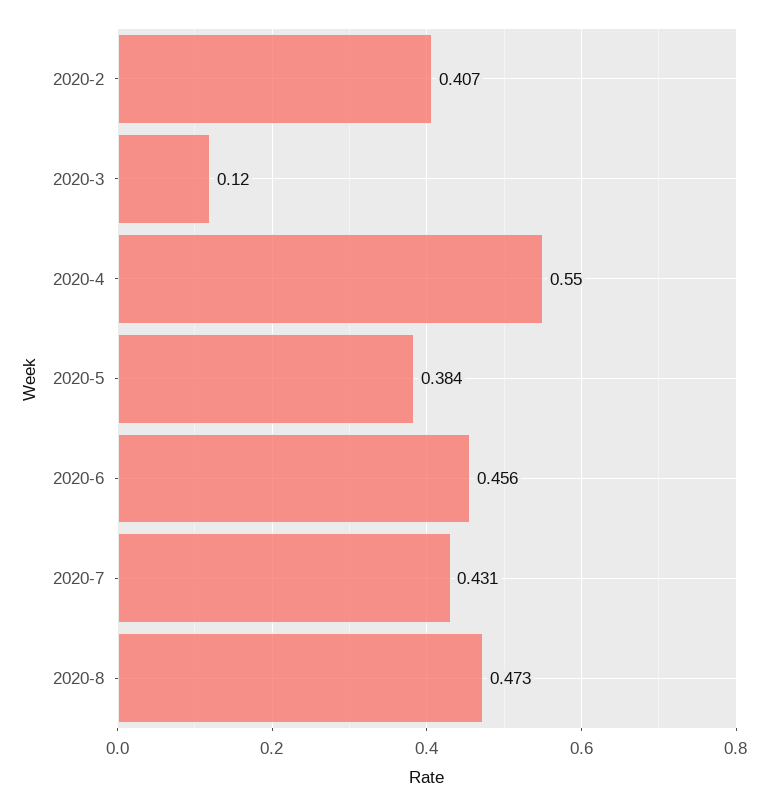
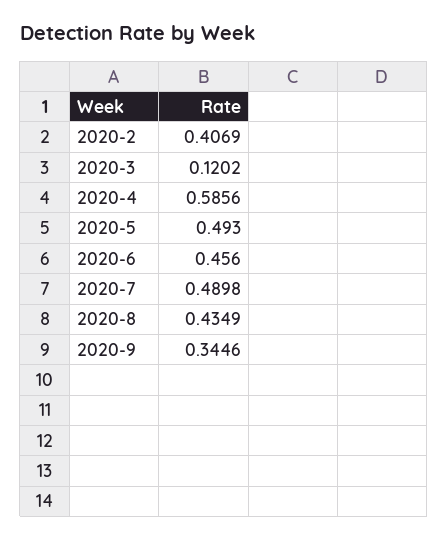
2020-4: 0.55 -> 0.5856
2020-5: 0.384 -> 0.493
2020-7: 0.431 -> 0.4898
2020-8: 0.473 -> 0.4349
2020-9: none -> 0.3446

